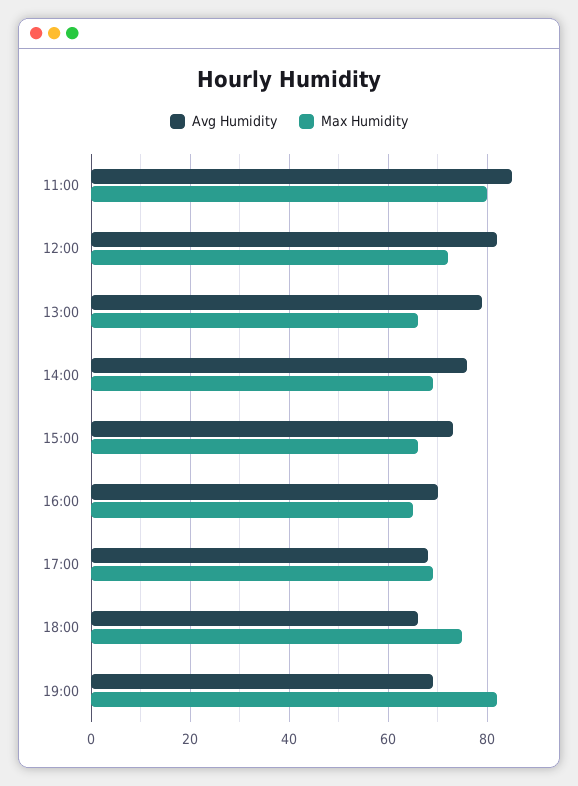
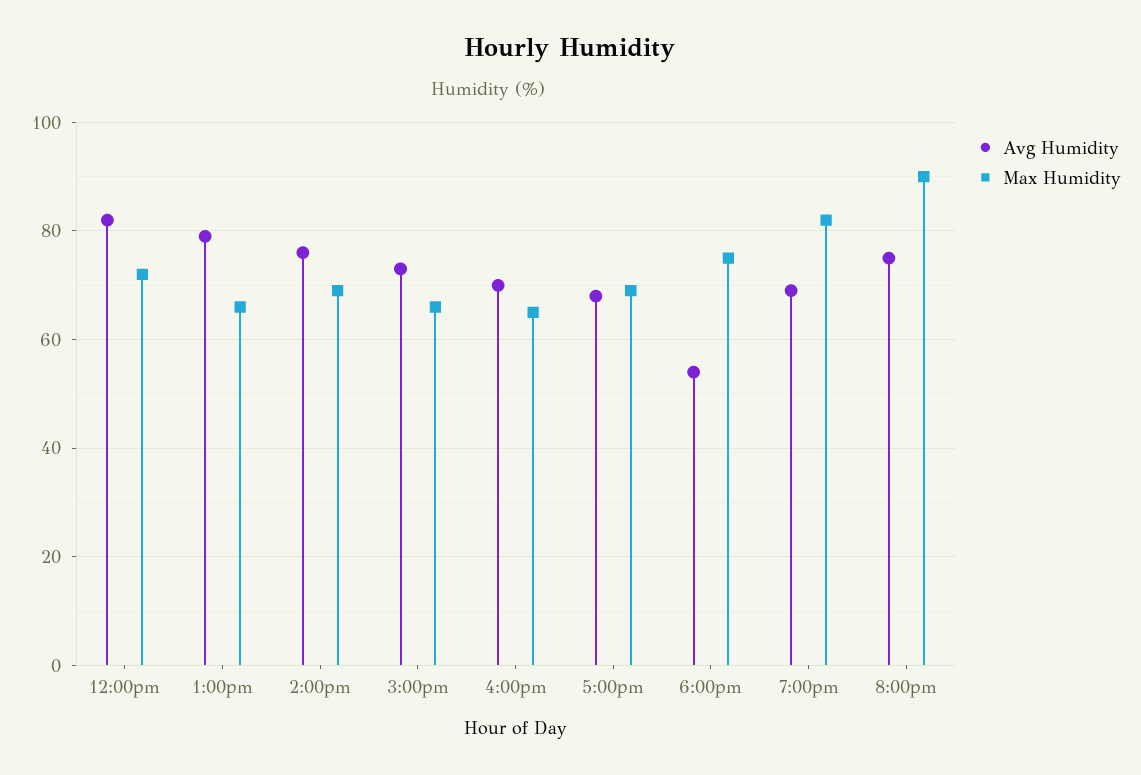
Avg Humidity, 11:00: 85 -> none
Max Humidity, 11:00: 80 -> none
Avg Humidity, 18:00: 65 -> 55
Avg Humidity, 8:00pm: none -> 75
Max Humidity, 8:00pm: none -> 90

